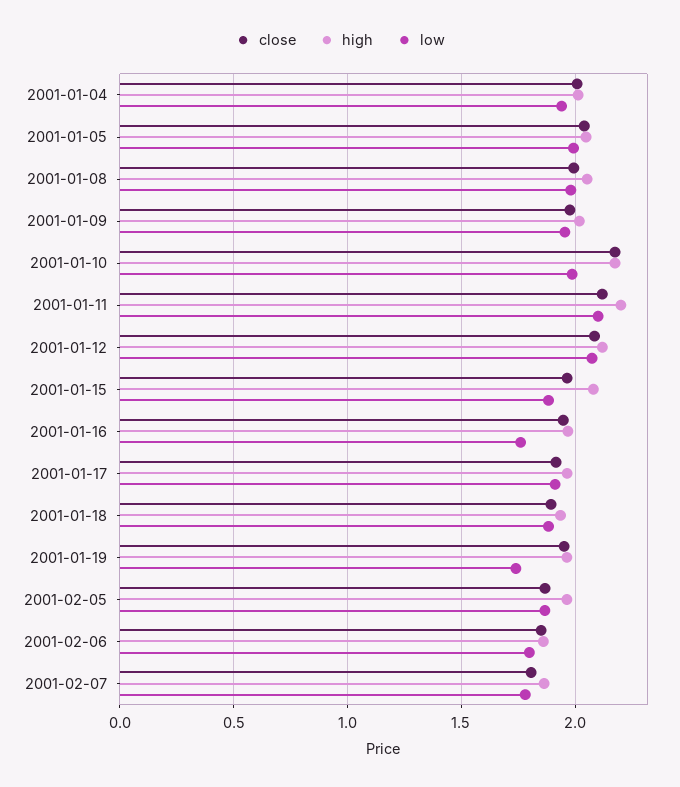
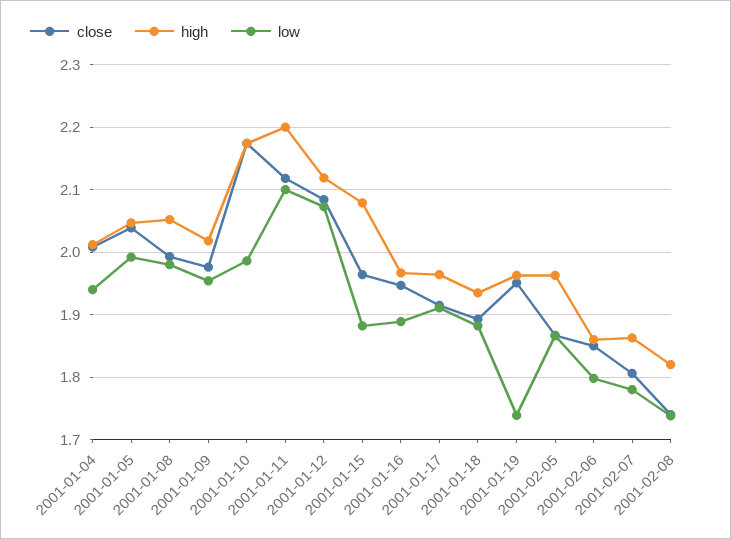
low, 2001-01-16: 1.75 -> 1.89
close, 2001-02-08: none -> 1.74
high, 2001-02-08: none -> 1.82
low, 2001-02-08: none -> 1.74

